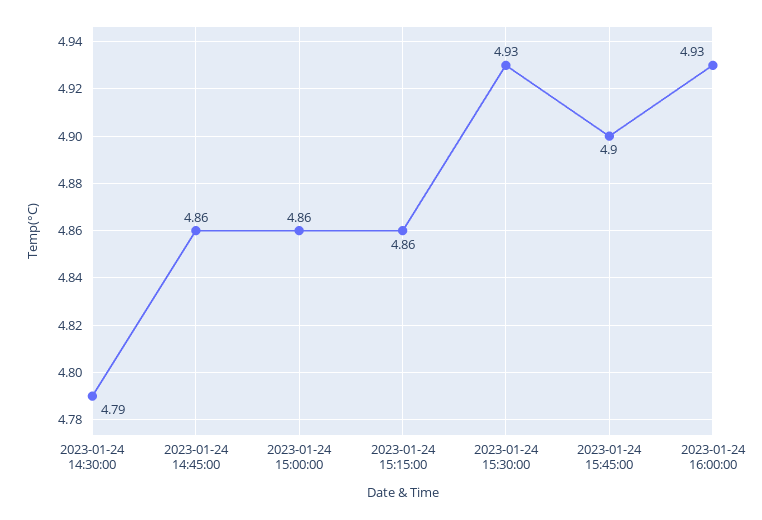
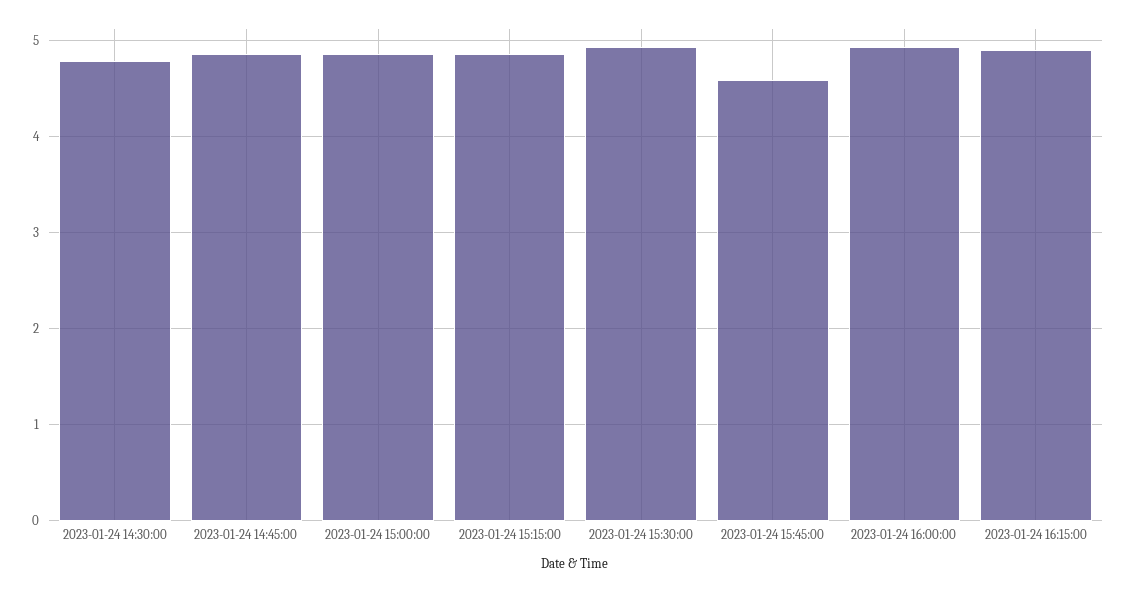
2023-01-24 15:45:00: 4.9 -> 4.6
2023-01-24 16:15:00: none -> 4.9

